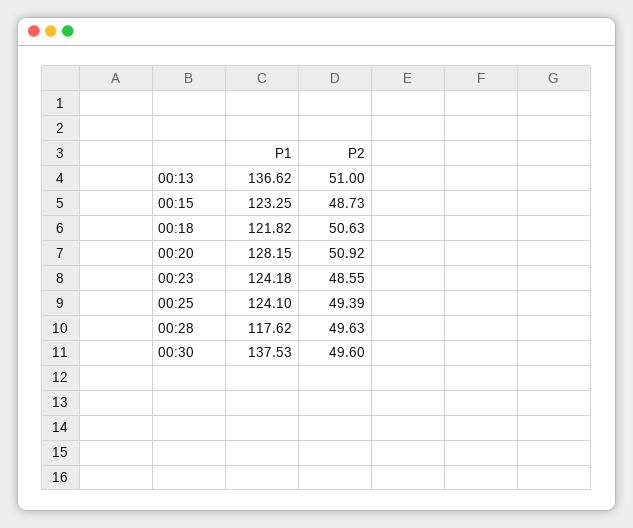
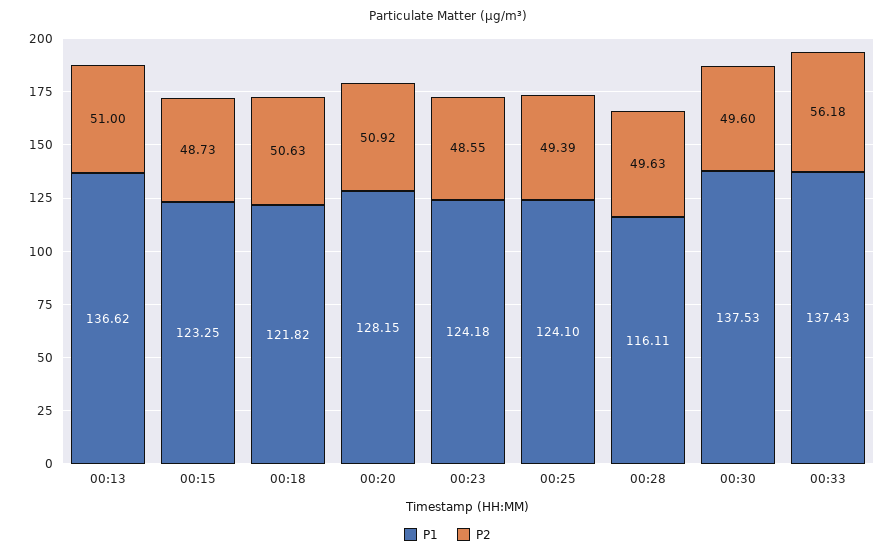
P1, 00:28: 117.62 -> 116.11
P1, 00:33: none -> 137.43
P2, 00:33: none -> 56.18

